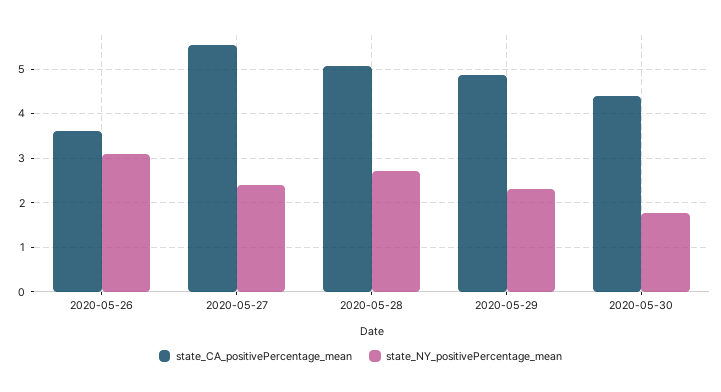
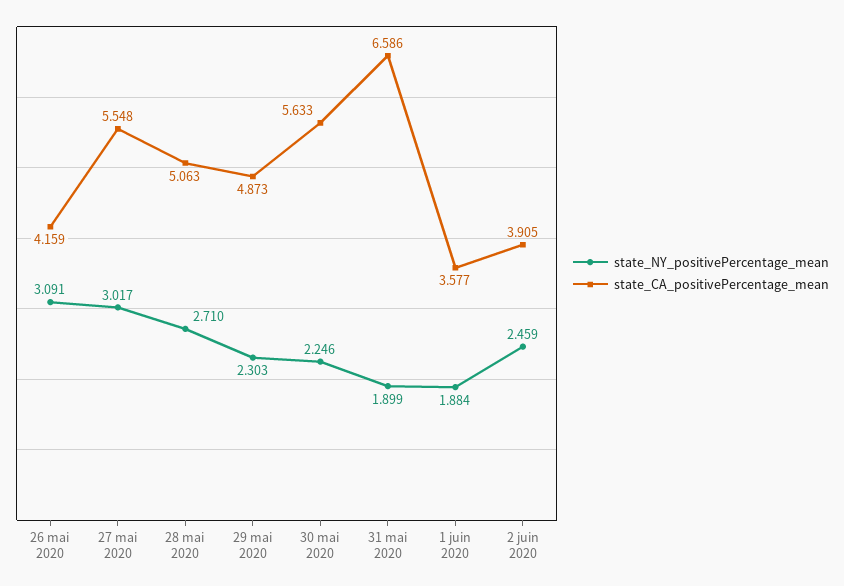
state_CA_positivePercentage_mean, 2020-05-26: 3.6 -> 4.159
state_NY_positivePercentage_mean, 2020-05-27: 2.4 -> 3.017
state_CA_positivePercentage_mean, 2020-05-30: 4.4 -> 5.633
state_NY_positivePercentage_mean, 2020-05-30: 1.8 -> 2.246
state_NY_positivePercentage_mean, 31 mai 2020: none -> 1.899
state_CA_positivePercentage_mean, 31 mai 2020: none -> 6.586
state_NY_positivePercentage_mean, 1 juin 2020: none -> 1.884
state_CA_positivePercentage_mean, 1 juin 2020: none -> 3.577
state_NY_positivePercentage_mean, 2 juin 2020: none -> 2.459
state_CA_positivePercentage_mean, 2 juin 2020: none -> 3.905

